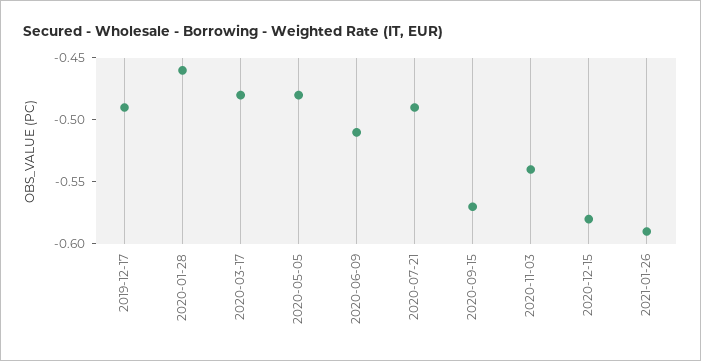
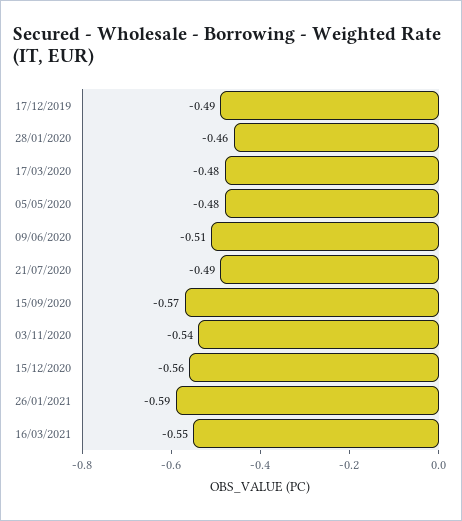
2020-12-15: -0.58 -> -0.56
16/03/2021: none -> -0.55

